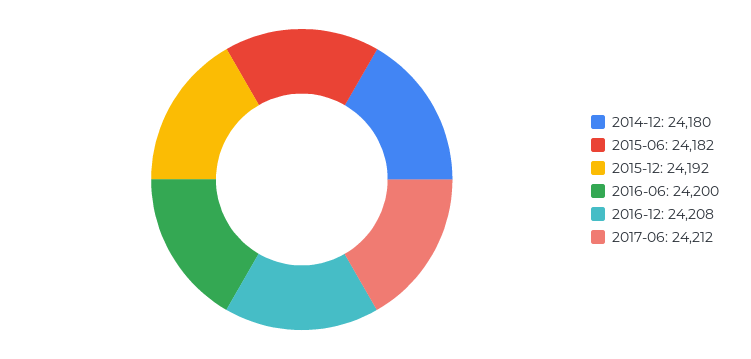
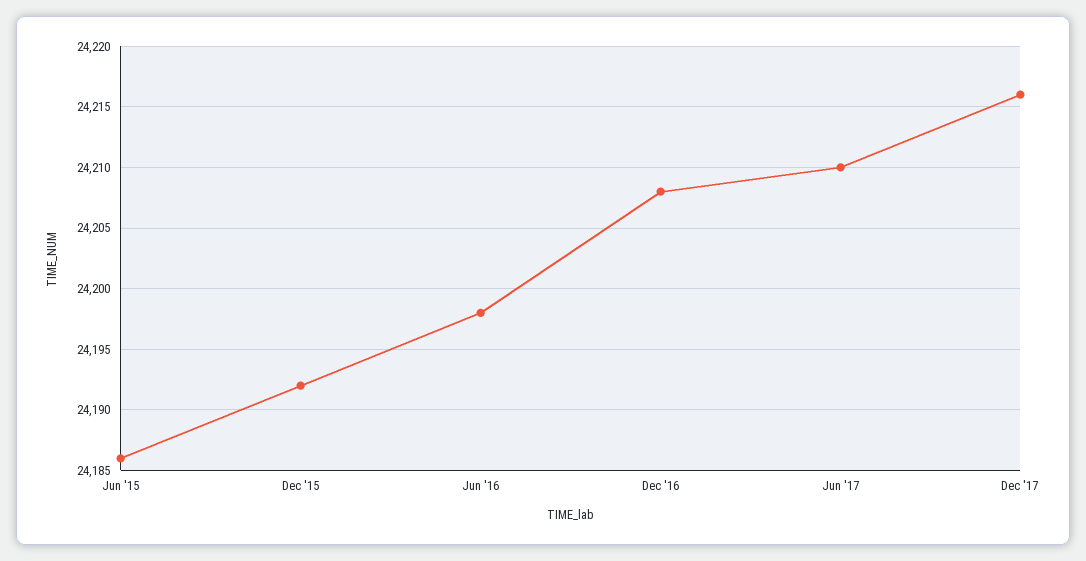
2014-12: 24180 -> none
2015-06: 24182 -> 24186
2016-06: 24200 -> 24198
2017-06: 24212 -> 24210
Dec '17: none -> 24216

